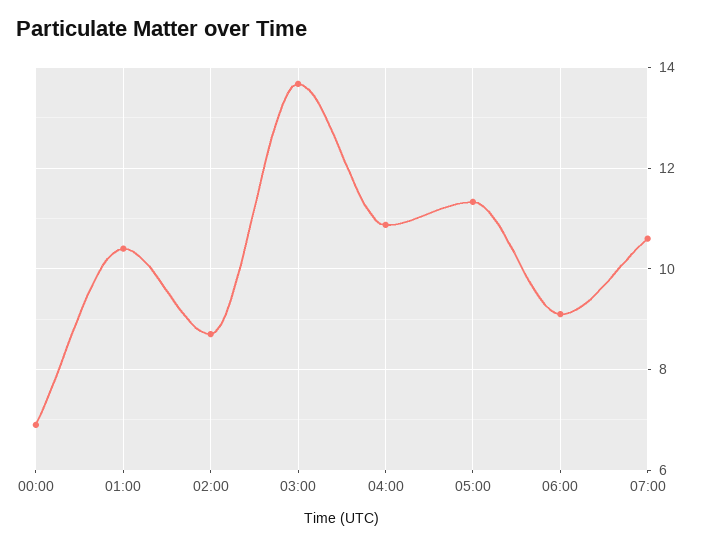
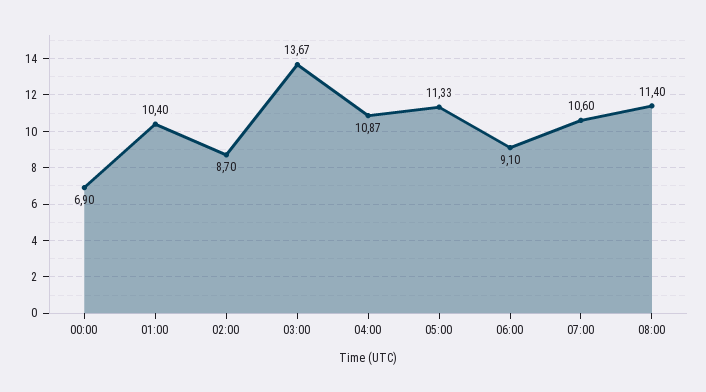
08:00: none -> 11.4

